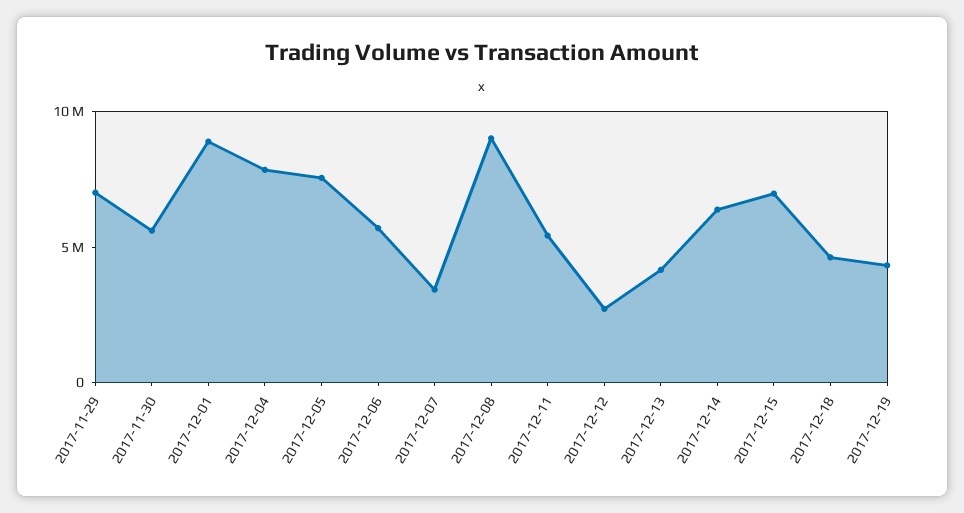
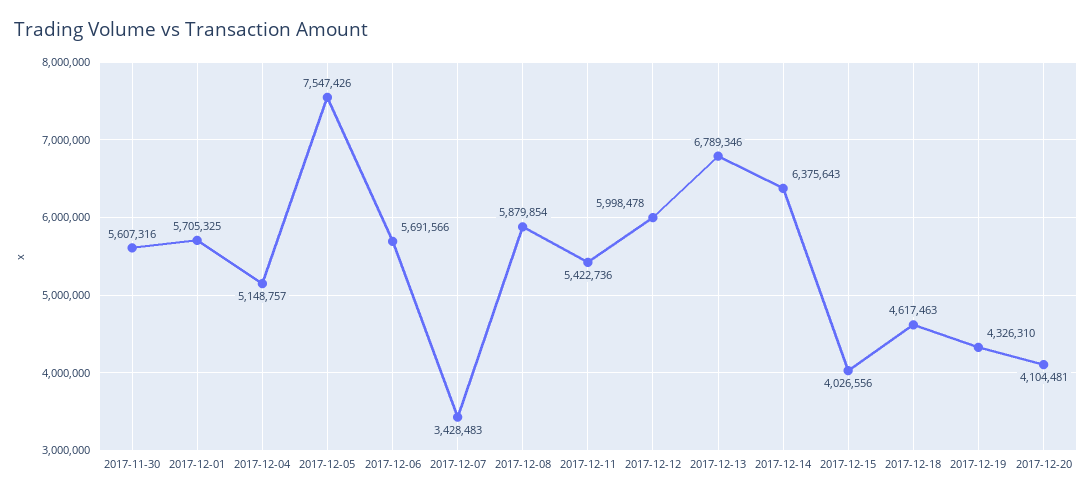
2017-11-29: 7000000 -> none
2017-12-01: 9000000 -> 5705325
2017-12-04: 8000000 -> 5148757
2017-12-08: 9000000 -> 5879854
2017-12-12: 3000000 -> 5998478
2017-12-13: 4000000 -> 6789346
2017-12-15: 7000000 -> 4026556
2017-12-20: none -> 4104481

